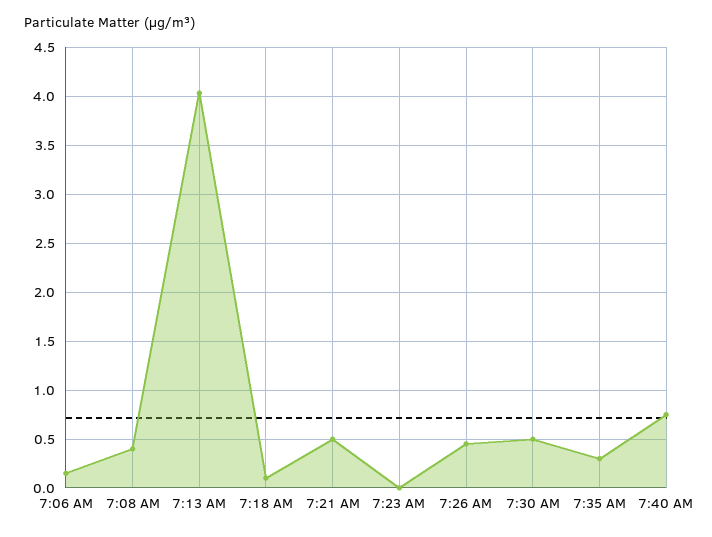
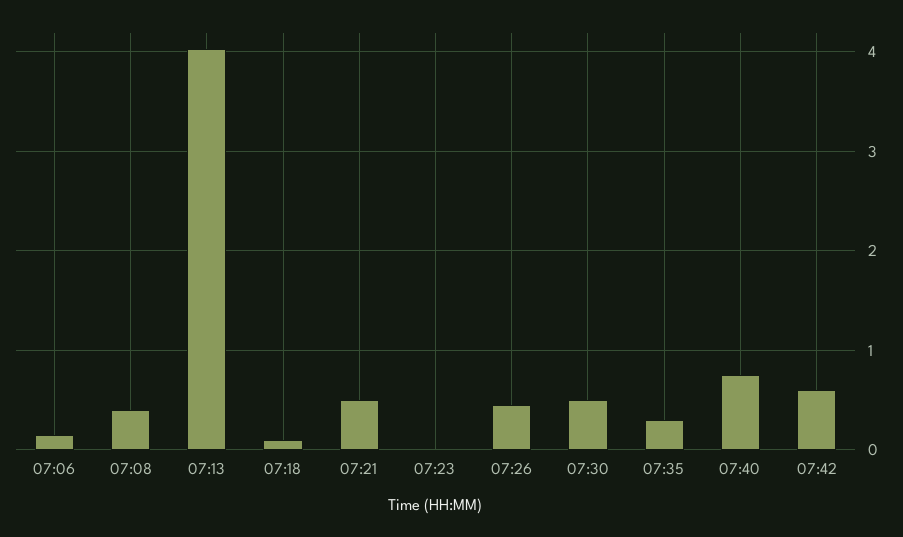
07:42: none -> 0.6

